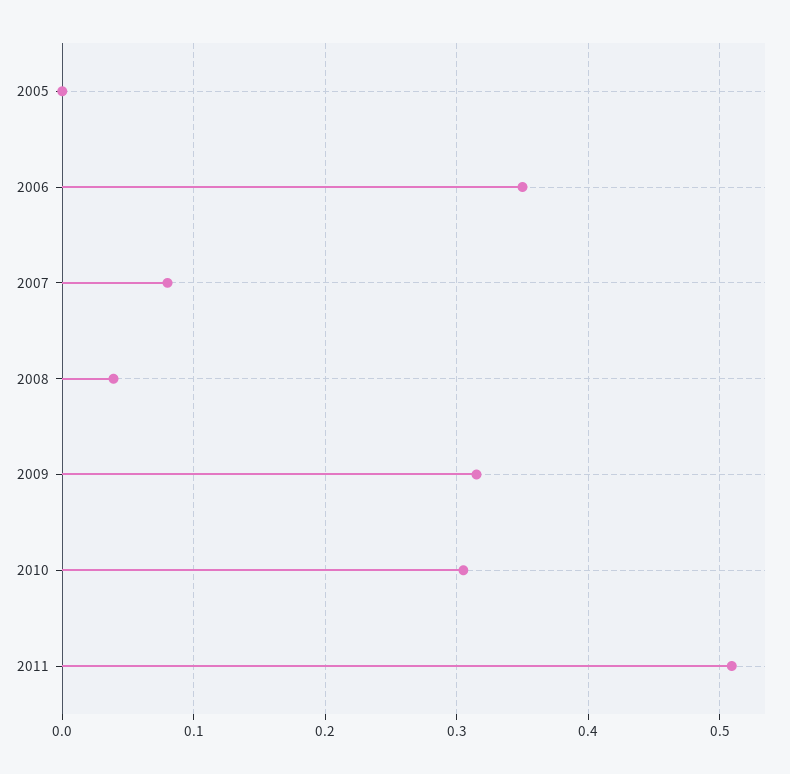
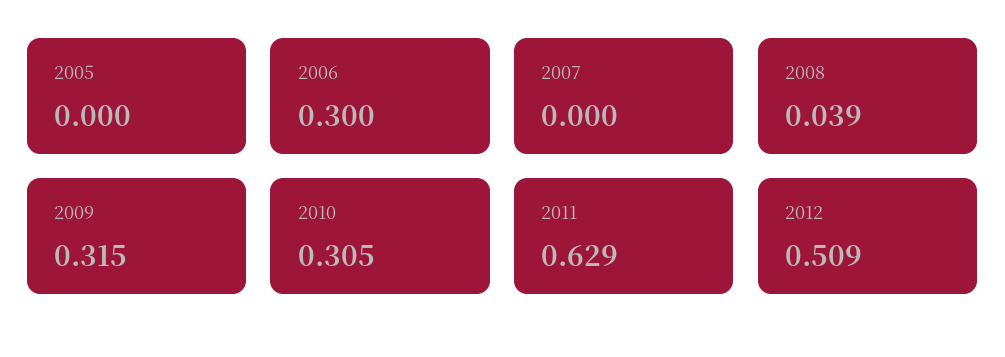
2006: 0.35 -> 0.3
2007: 0.08 -> 0
2011: 0.51 -> 0.629
2012: none -> 0.509

